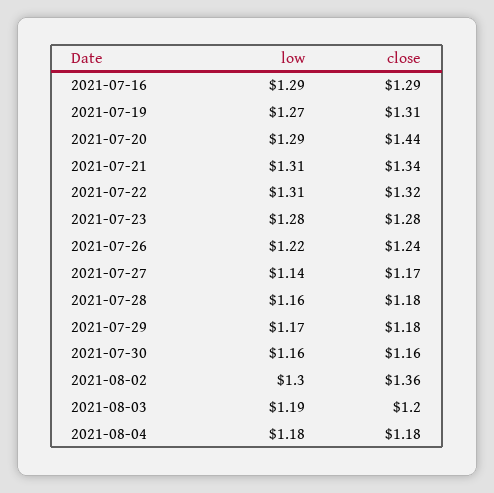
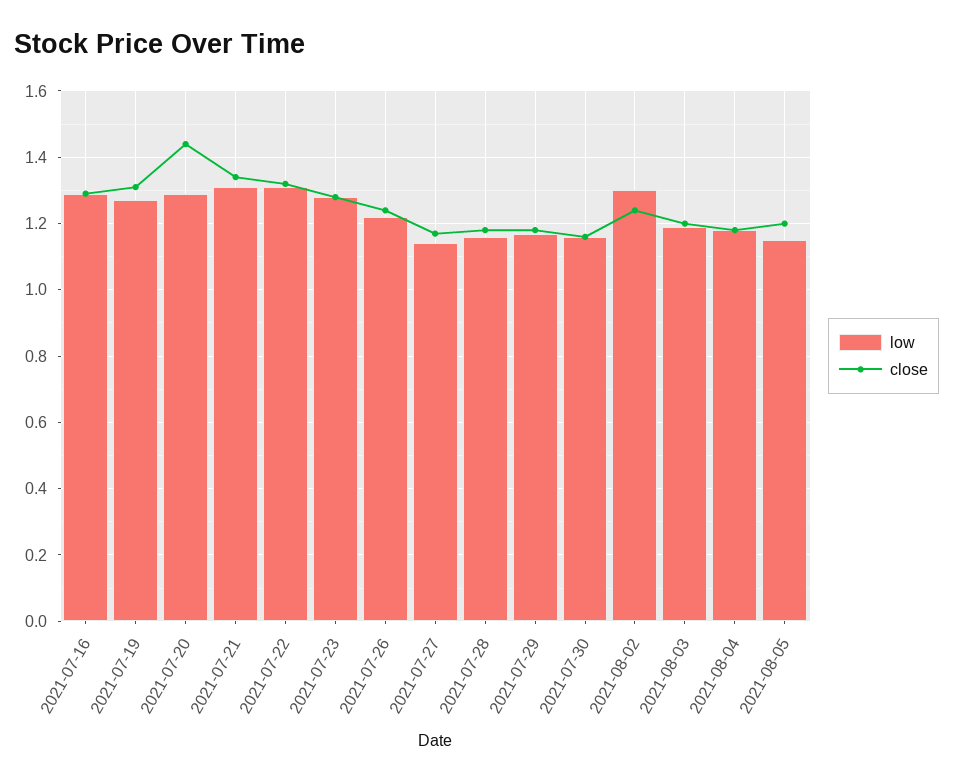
close, 2021-08-02: 1.36 -> 1.25
low, 2021-08-05: none -> 1.15
close, 2021-08-05: none -> 1.2

